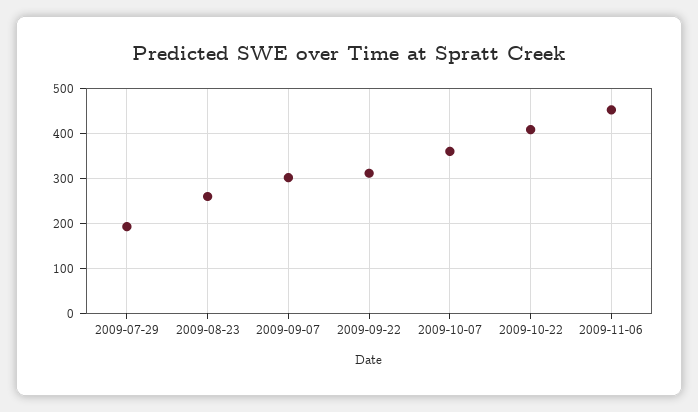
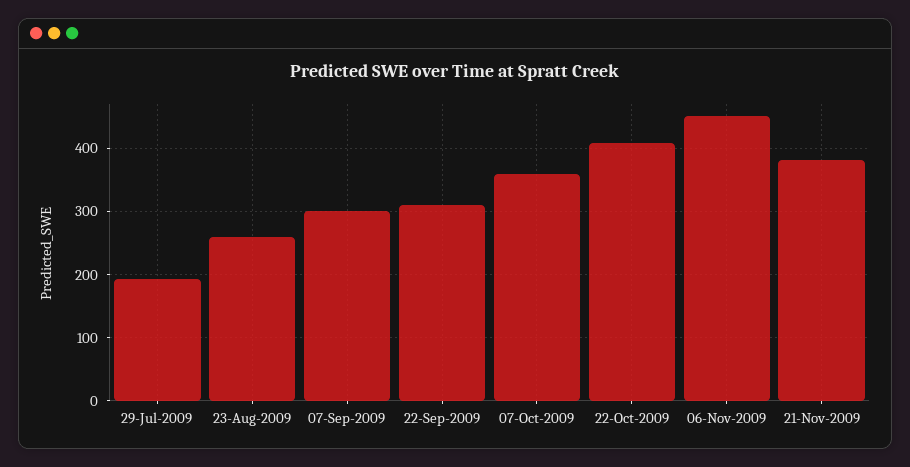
21-Nov-2009: none -> 380

